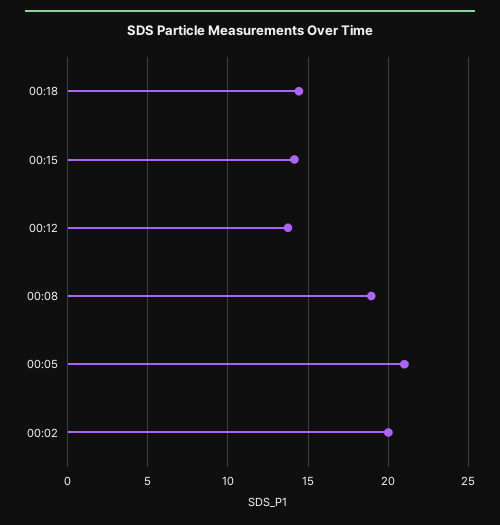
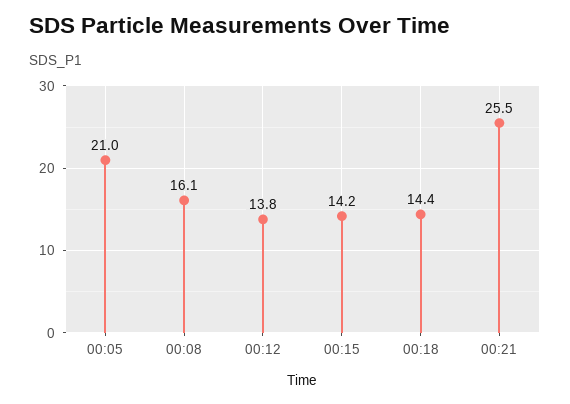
00:08: 19 -> 16.1
00:02: 20 -> none
00:21: none -> 25.5

